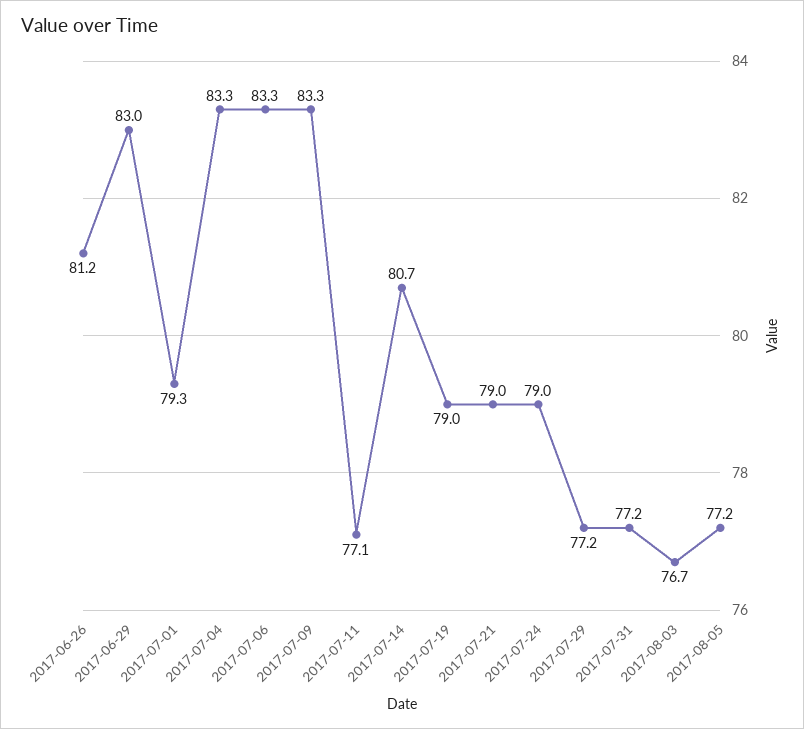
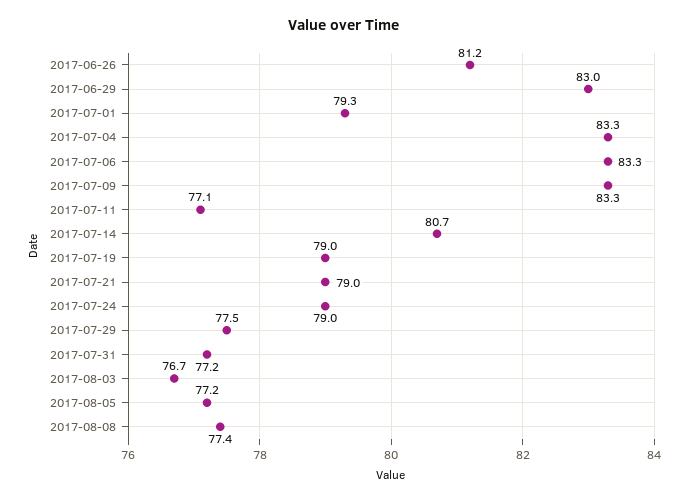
2017-07-29: 77.2 -> 77.5
2017-08-08: none -> 77.4

